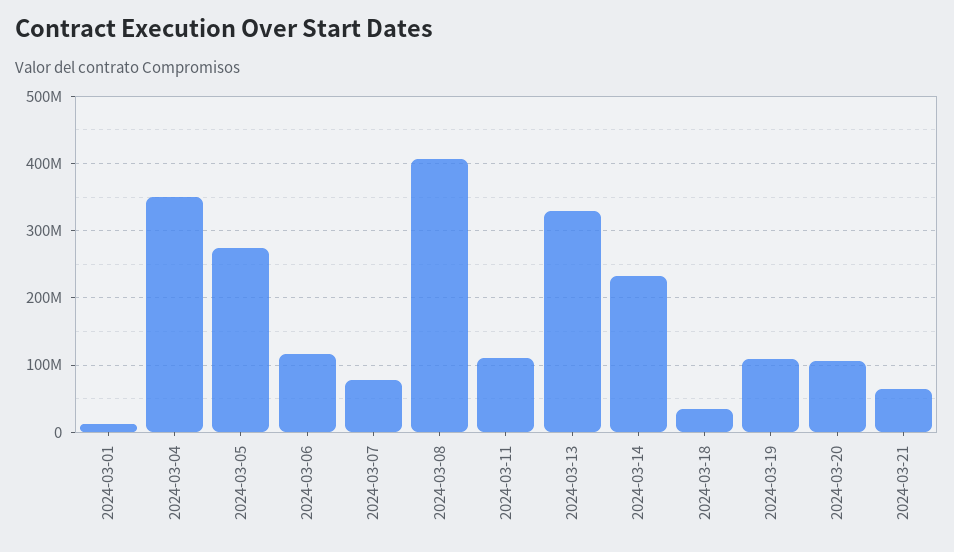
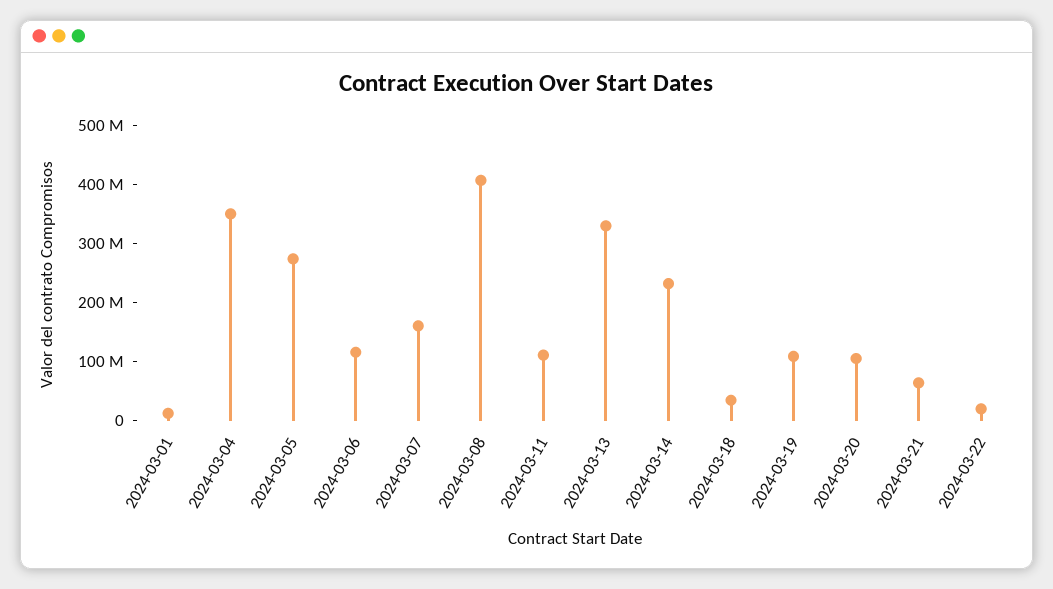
2024-03-07: 80000000 -> 160000000
2024-03-22: none -> 20000000

